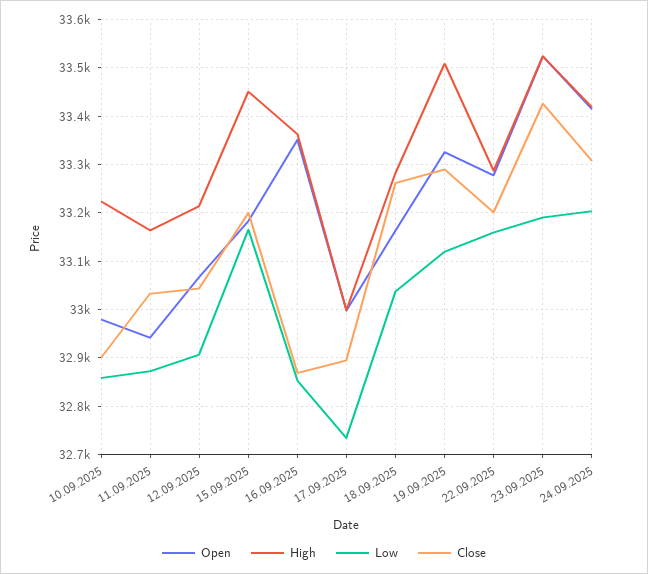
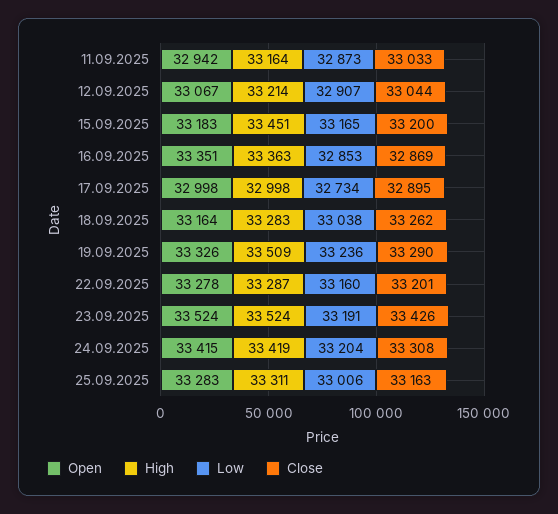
Open, 10.09.2025: 32980 -> none
High, 10.09.2025: 33220 -> none
Low, 10.09.2025: 32860 -> none
Close, 10.09.2025: 32900 -> none
Low, 19.09.2025: 33120 -> 33236
Open, 25.09.2025: none -> 33283
High, 25.09.2025: none -> 33311
Low, 25.09.2025: none -> 33006
Close, 25.09.2025: none -> 33163

